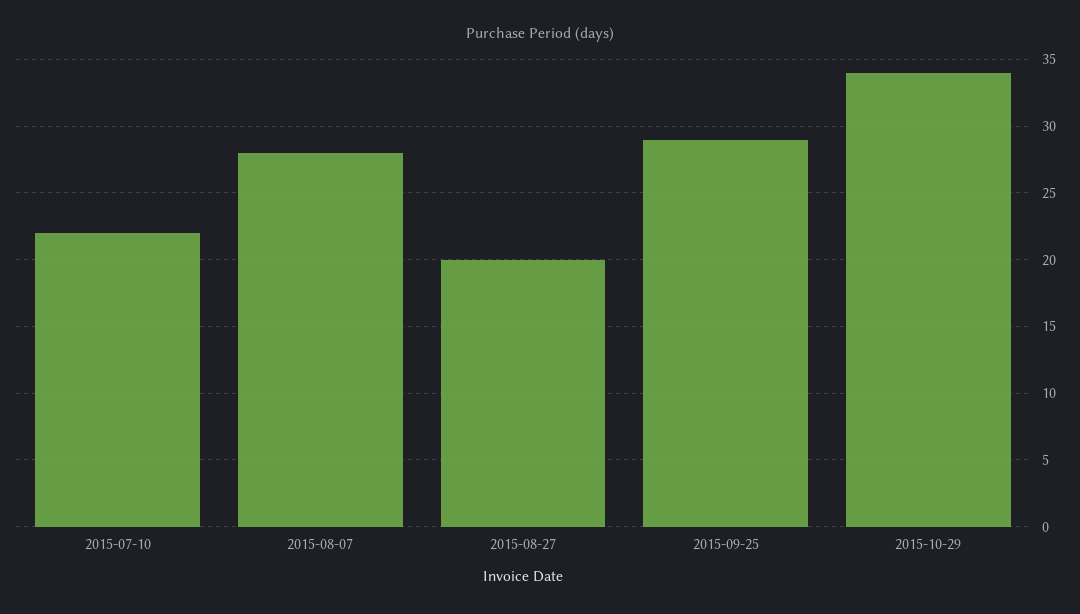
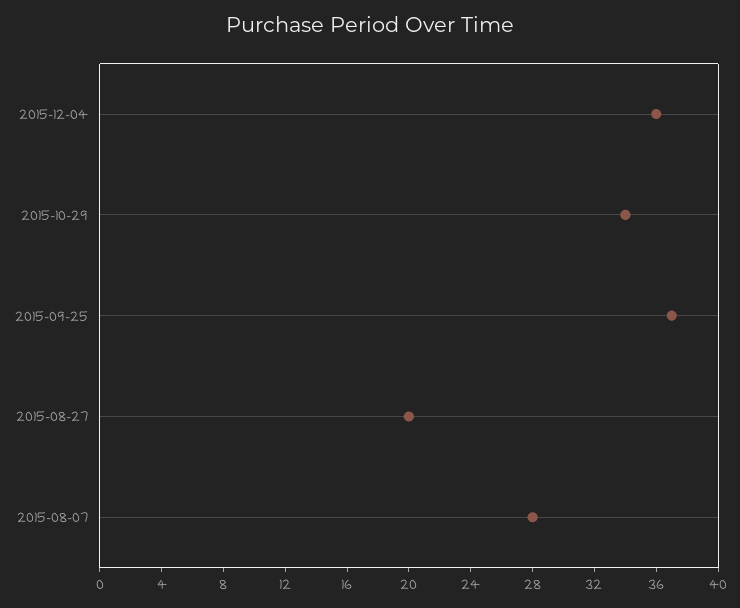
2015-07-10: 22 -> none
2015-09-25: 29 -> 37
2015-12-04: none -> 36

